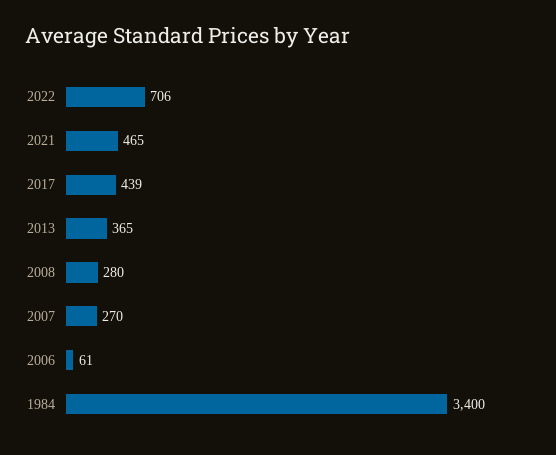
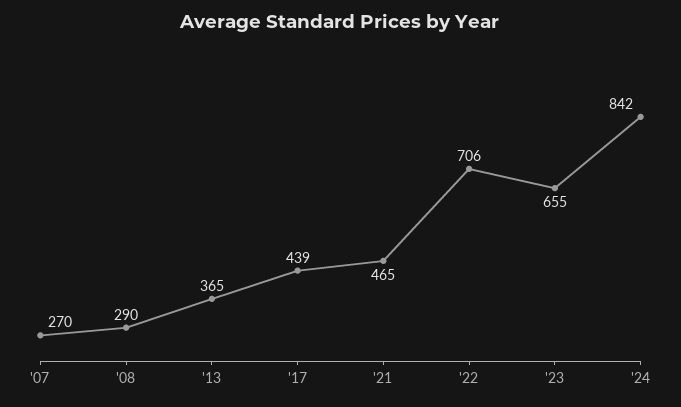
2008: 280 -> 290
2006: 61 -> none
1984: 3400 -> none
'23: none -> 655
'24: none -> 842

